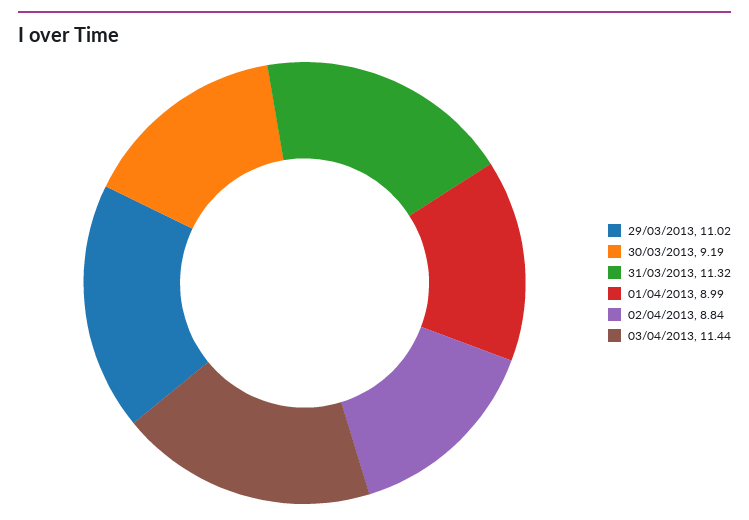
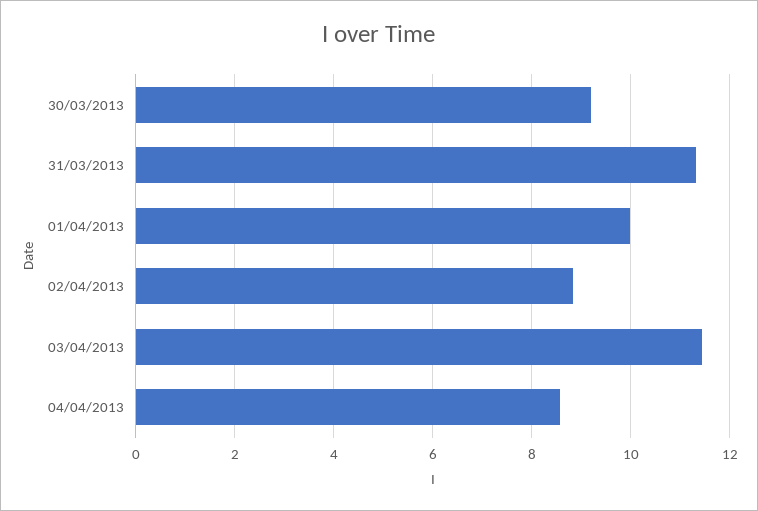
29/03/2013: 11.02 -> none
01/04/2013: 8.99 -> 10
04/04/2013: none -> 8.6

